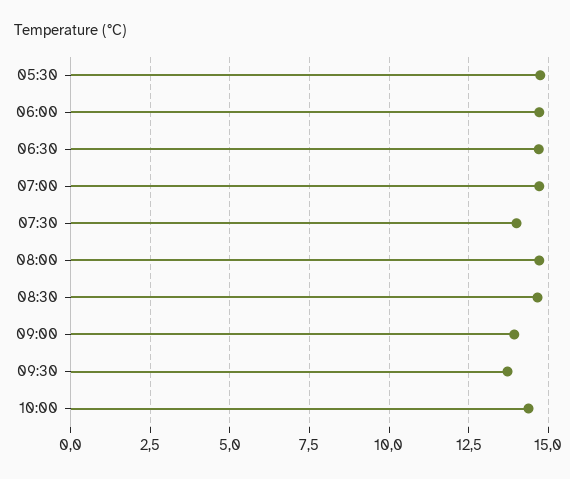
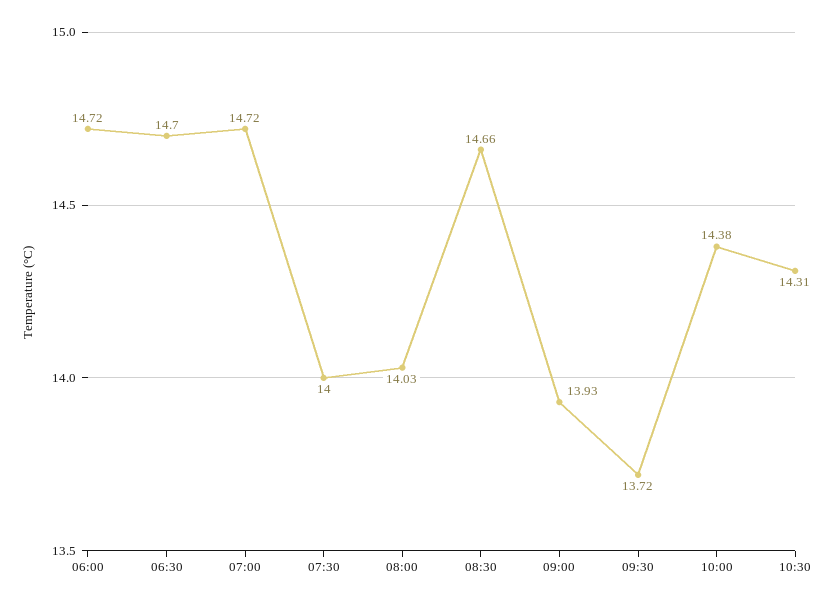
05:30: 14.75 -> none
08:00: 14.75 -> 14.03
10:30: none -> 14.31

